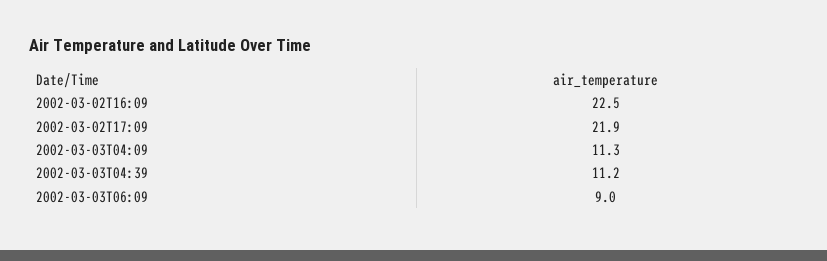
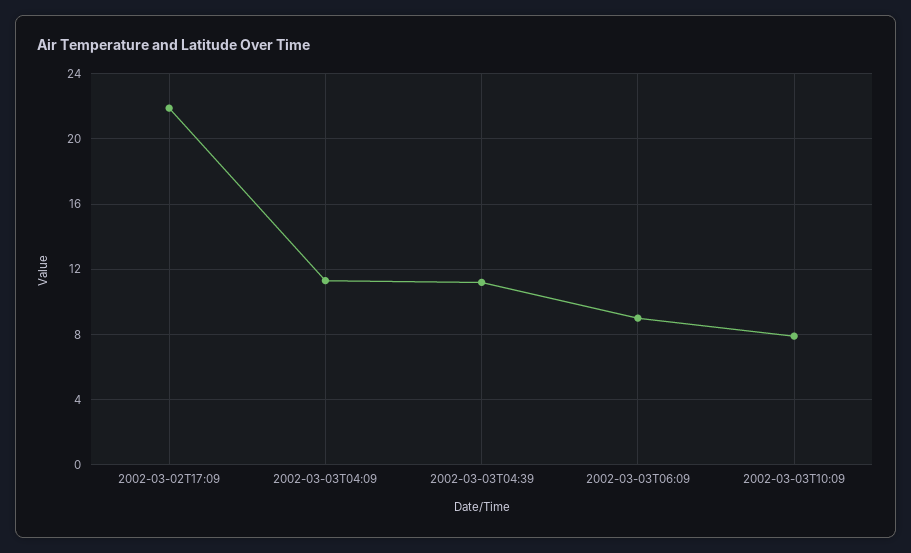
2002-03-02T16:09: 22.5 -> none
2002-03-03T10:09: none -> 8

